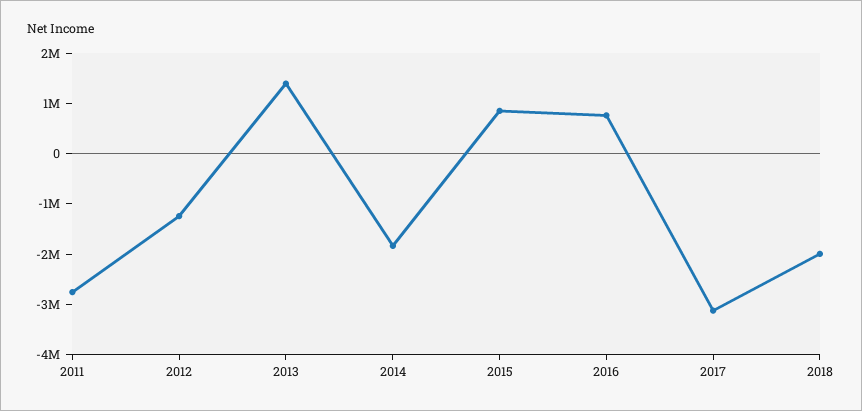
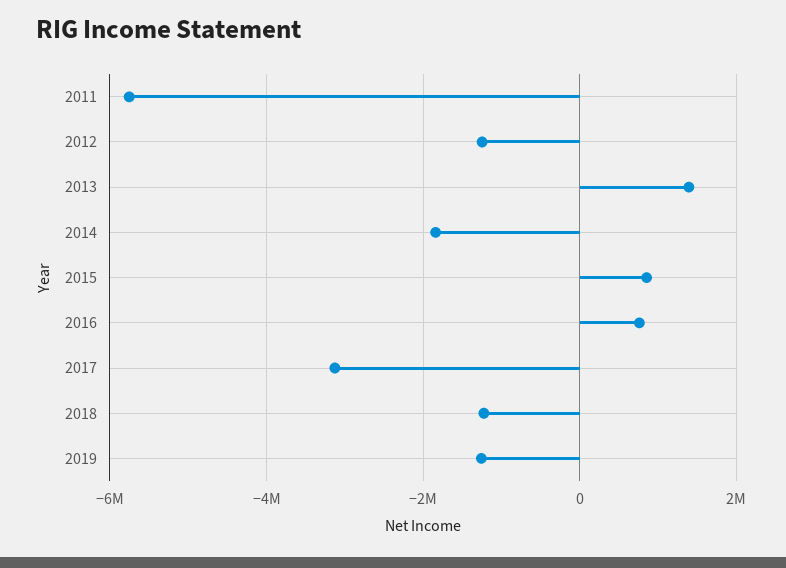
2011: -2800000 -> -5800000
2018: -2000000 -> -1200000
2019: none -> -1200000

